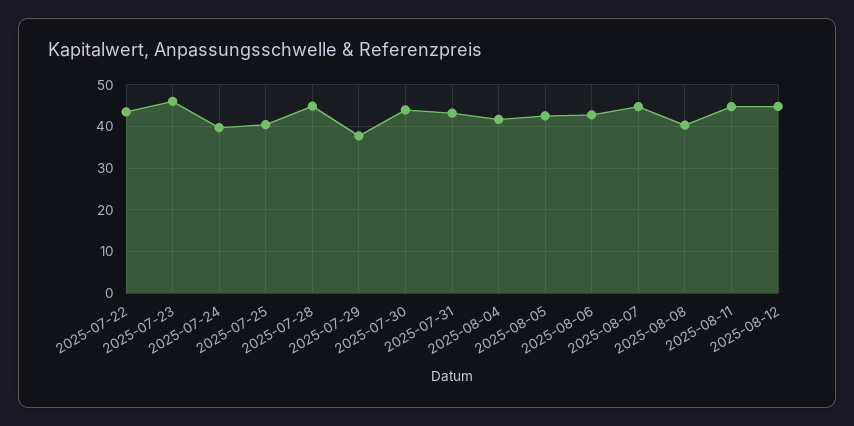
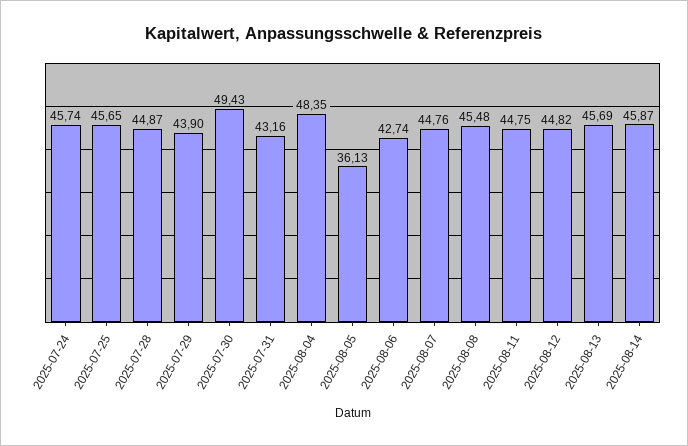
2025-07-22: 44 -> none
2025-07-23: 46 -> none
2025-07-24: 40 -> 45.74
2025-07-25: 40 -> 45.65
2025-07-29: 38 -> 43.9
2025-07-30: 44 -> 49.43
2025-08-04: 42 -> 48.35
2025-08-05: 42 -> 36.13
2025-08-08: 40 -> 45.48
2025-08-13: none -> 45.69
2025-08-14: none -> 45.87

